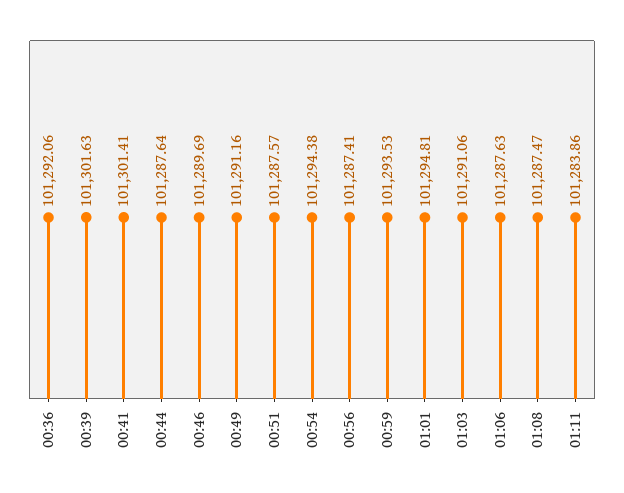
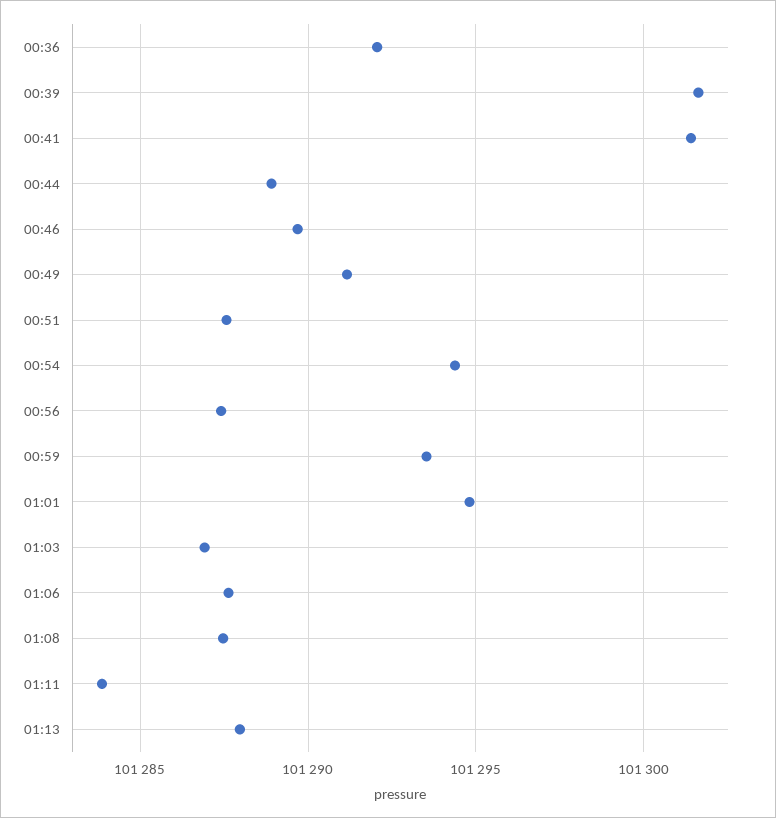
00:44: 101287.64 -> 101289
01:03: 101291.06 -> 101287
01:13: none -> 101288

